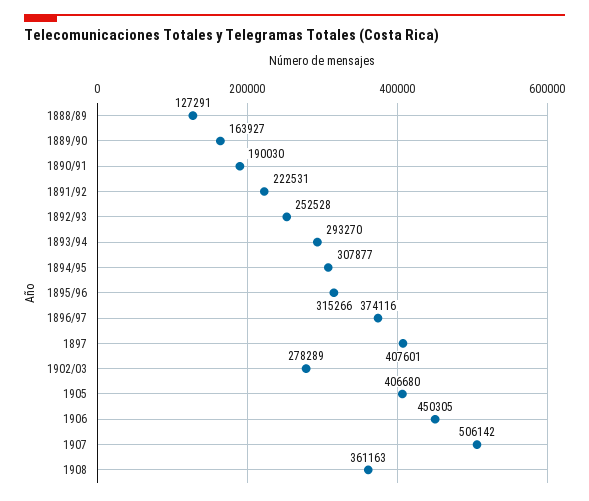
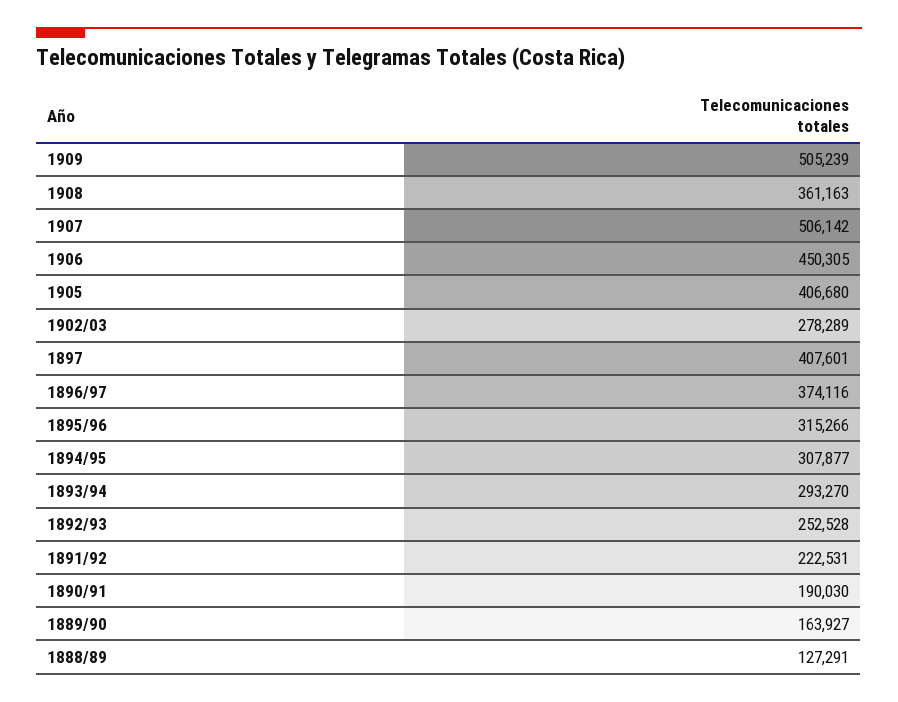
1909: none -> 505239

